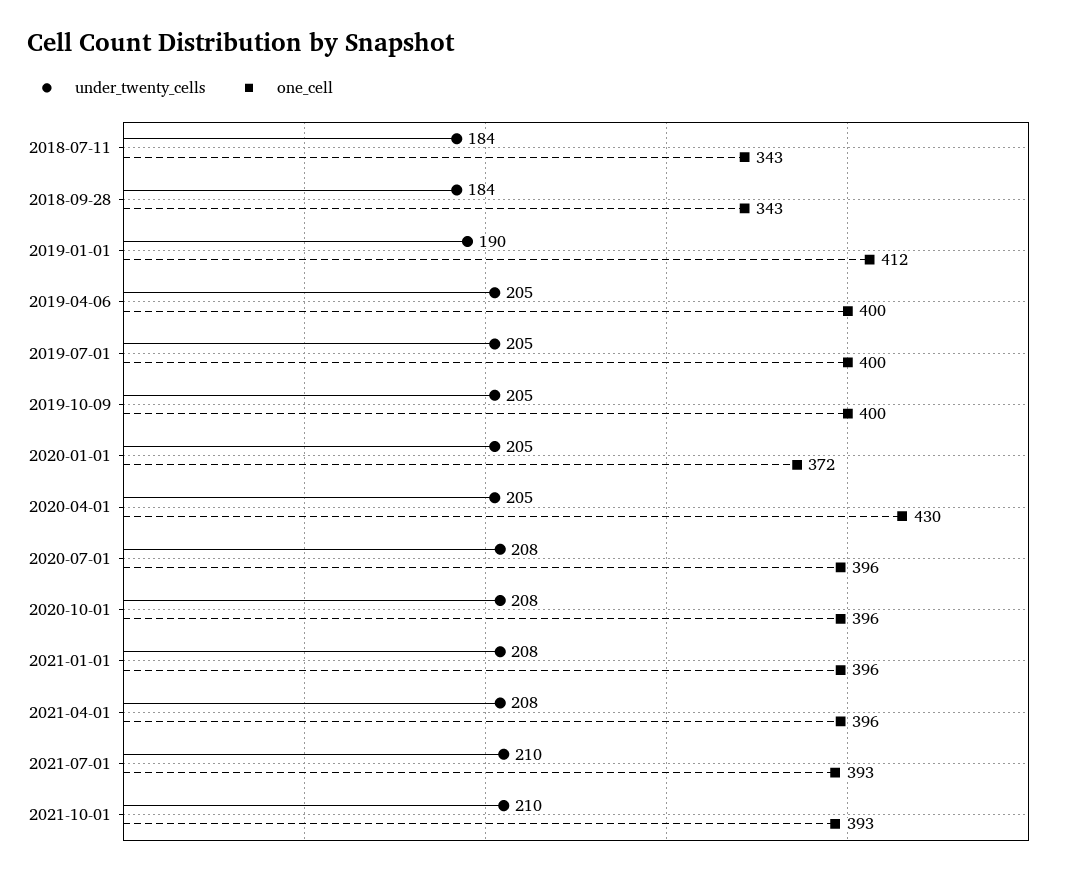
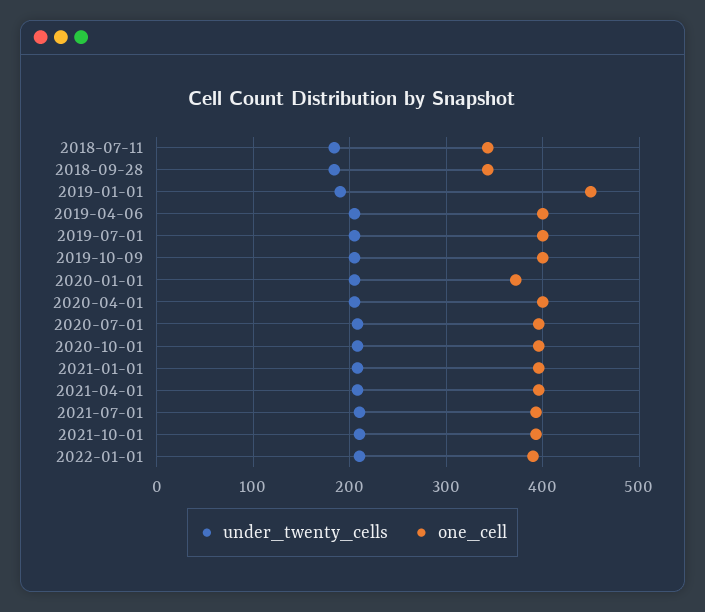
one_cell, 2019-01-01: 412 -> 450
one_cell, 2020-04-01: 430 -> 400
under_twenty_cells, 2022-01-01: none -> 210
one_cell, 2022-01-01: none -> 390

